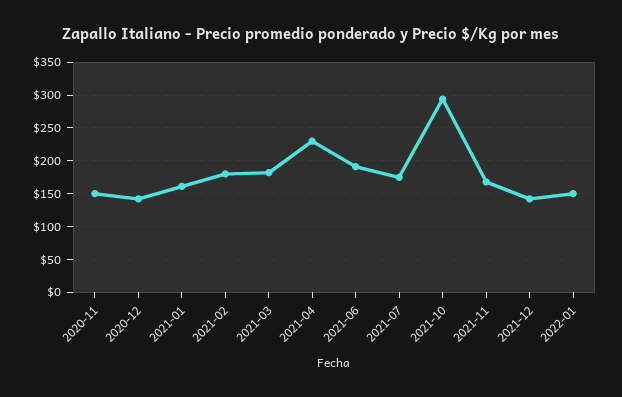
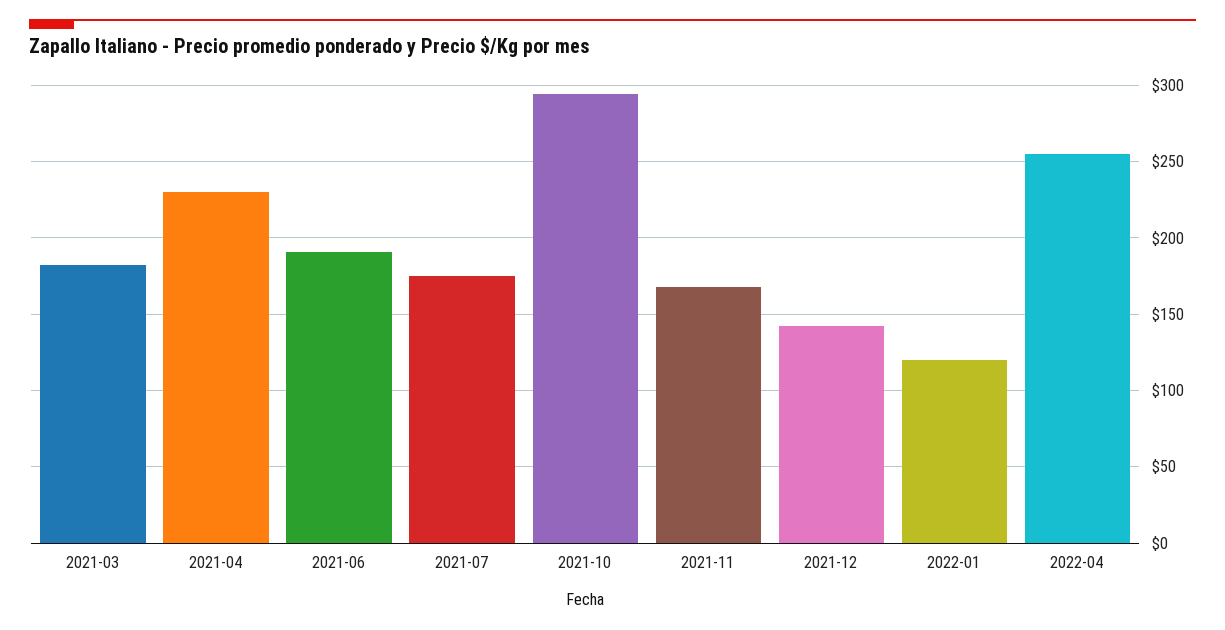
2020-11: 150 -> none
2020-12: 140 -> none
2021-01: 160 -> none
2021-02: 180 -> none
2022-01: 150 -> 120
2022-04: none -> 255

